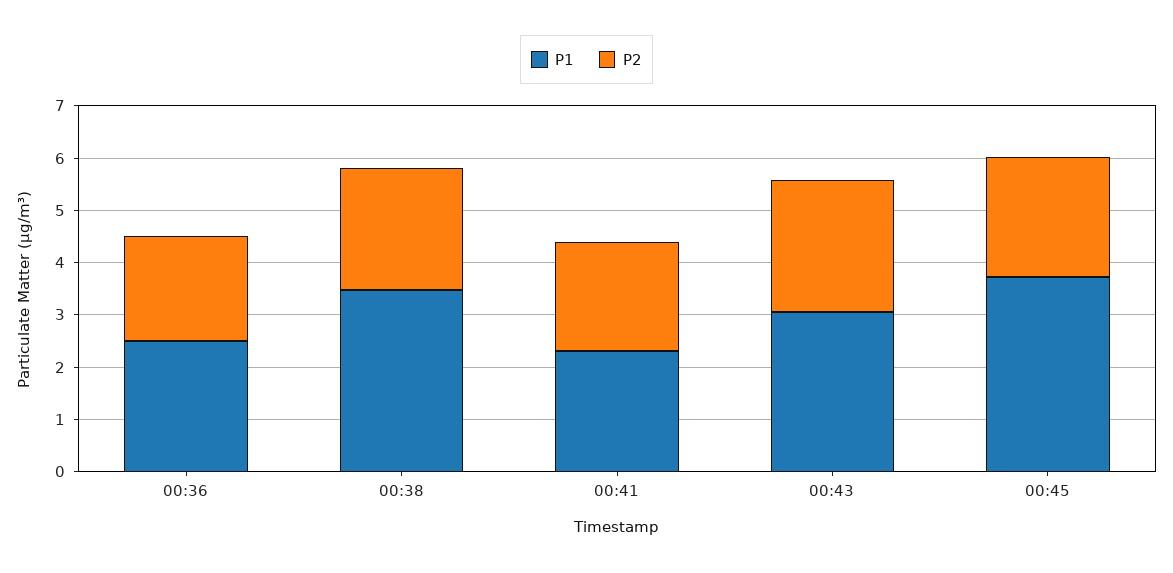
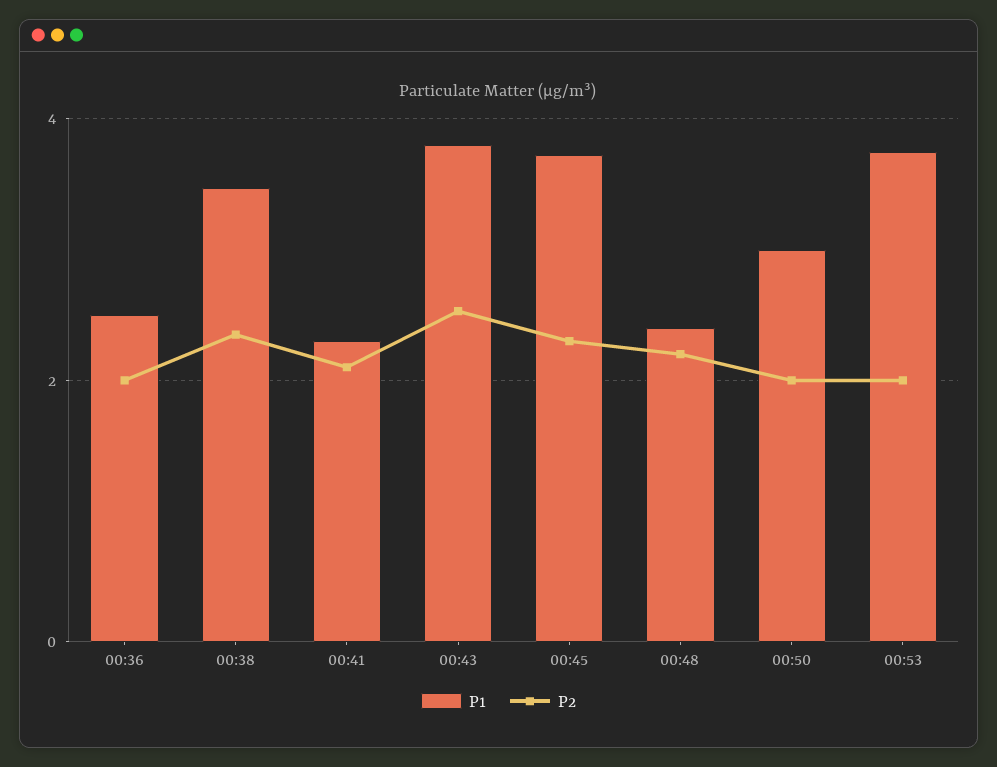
P1, 00:43: 3 -> 3.8
P1, 00:48: none -> 2.4
P2, 00:48: none -> 2.2
P1, 00:50: none -> 3
P2, 00:50: none -> 2
P1, 00:53: none -> 3.8
P2, 00:53: none -> 2

